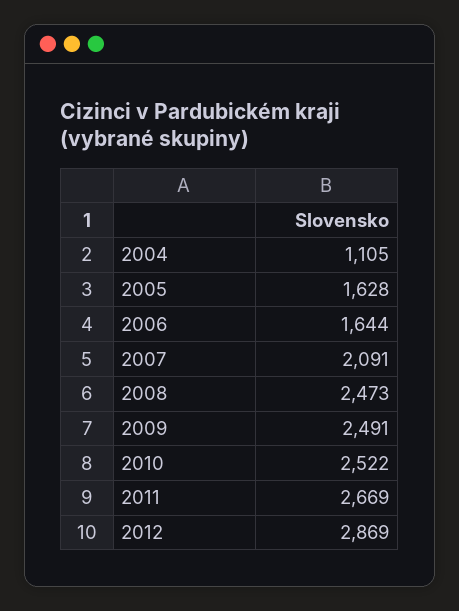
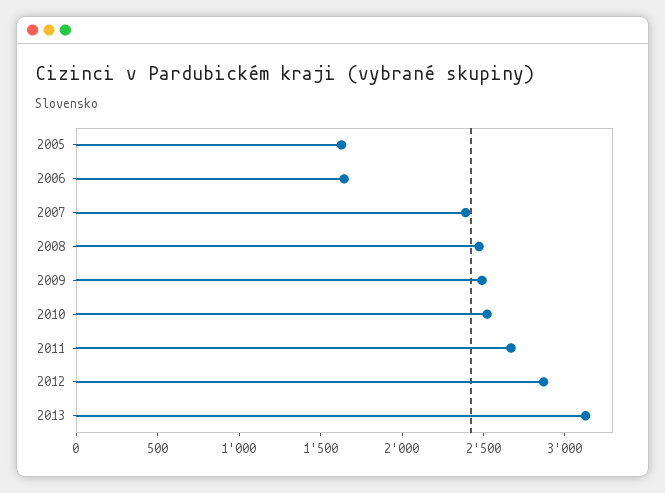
2004: 1105 -> none
2007: 2091 -> 2400
2013: none -> 3100

